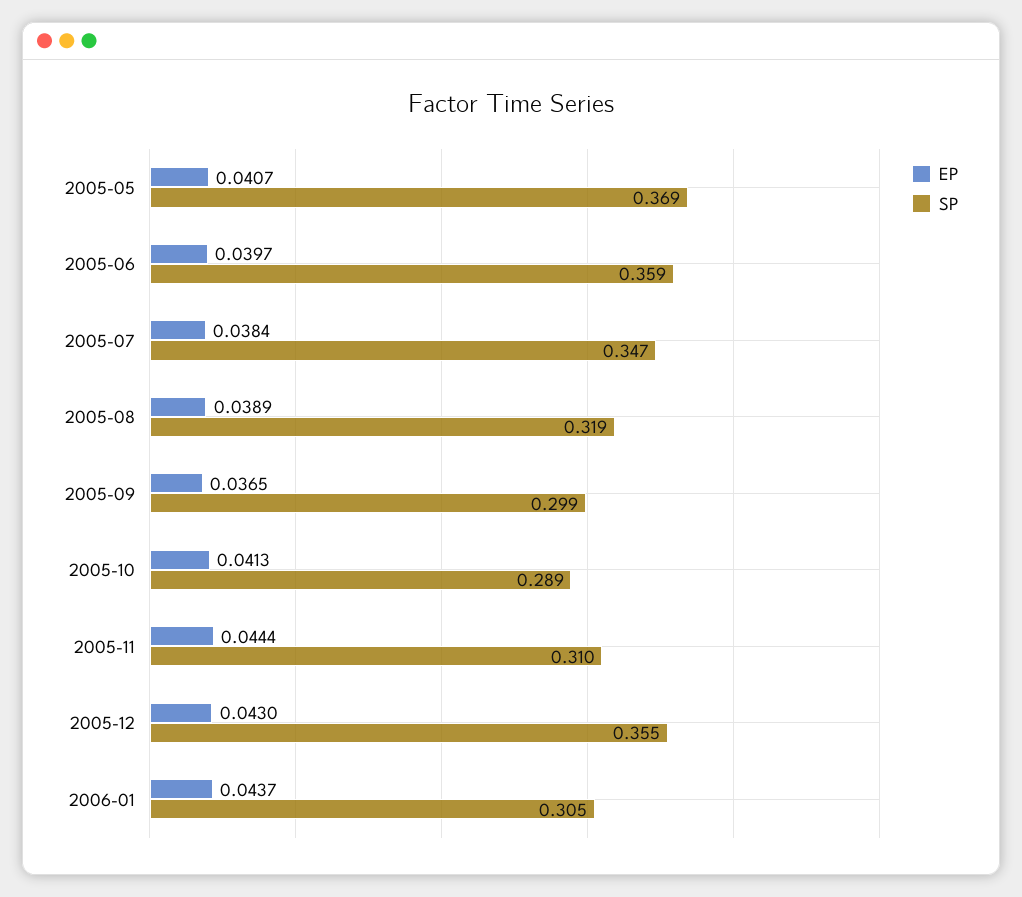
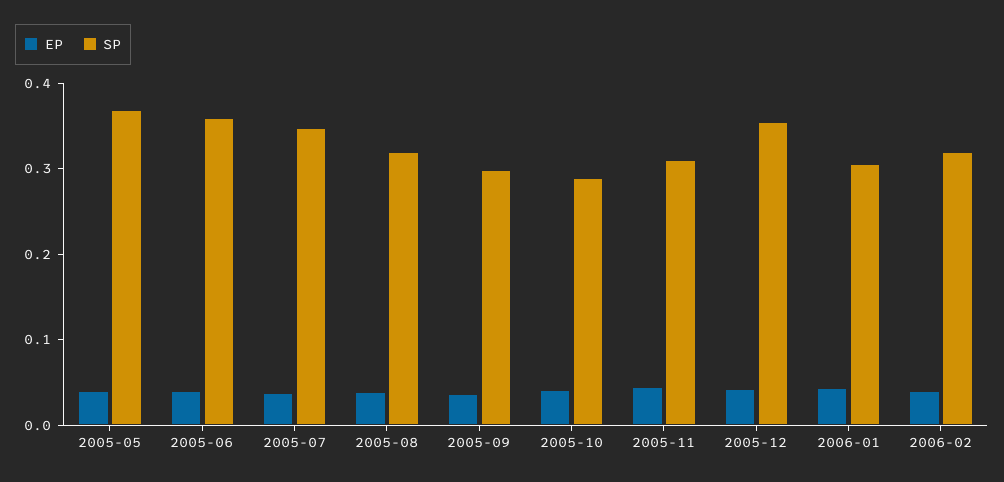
EP, 2006-02: none -> 0.04
SP, 2006-02: none -> 0.32

